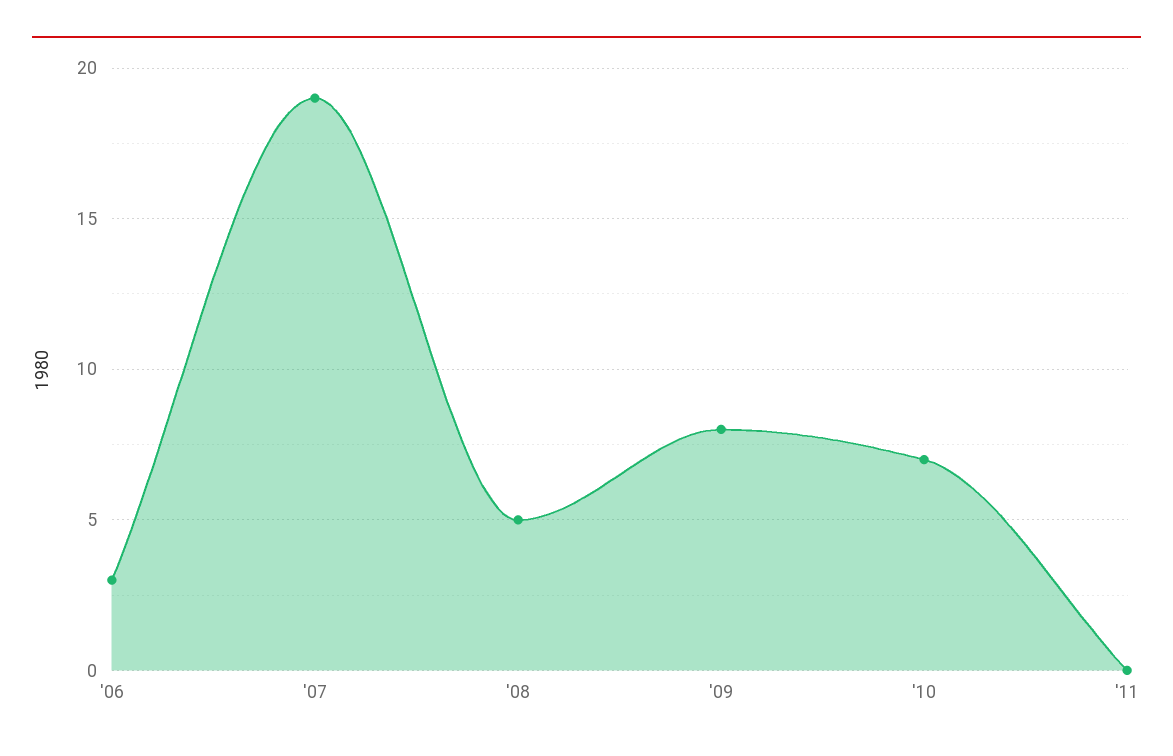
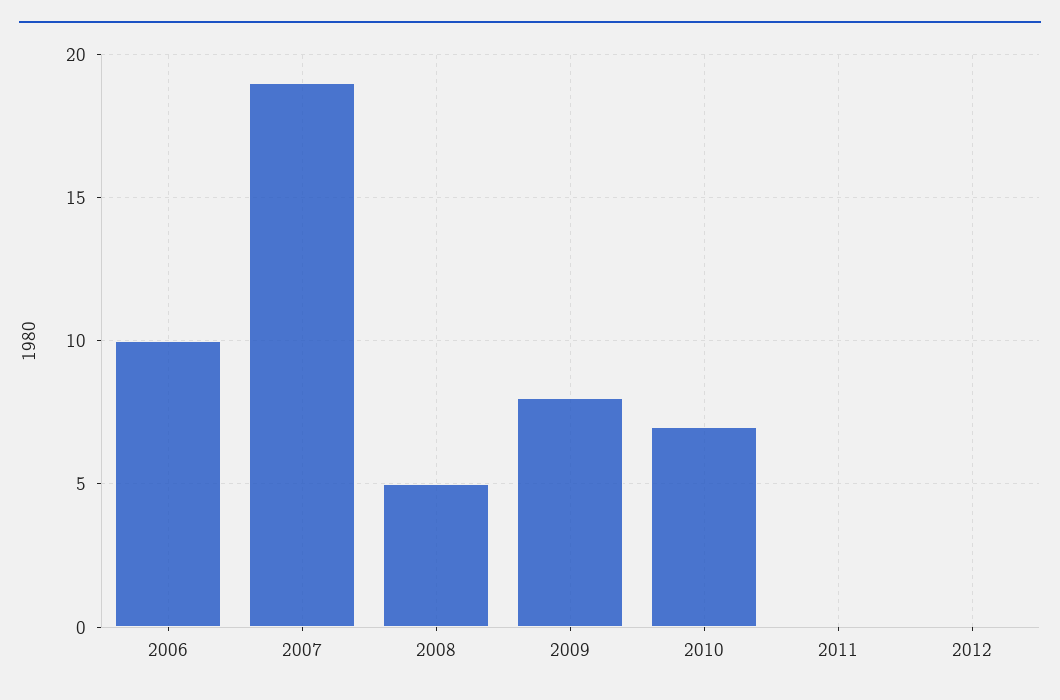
'06: 3 -> 10
2012: none -> 0

